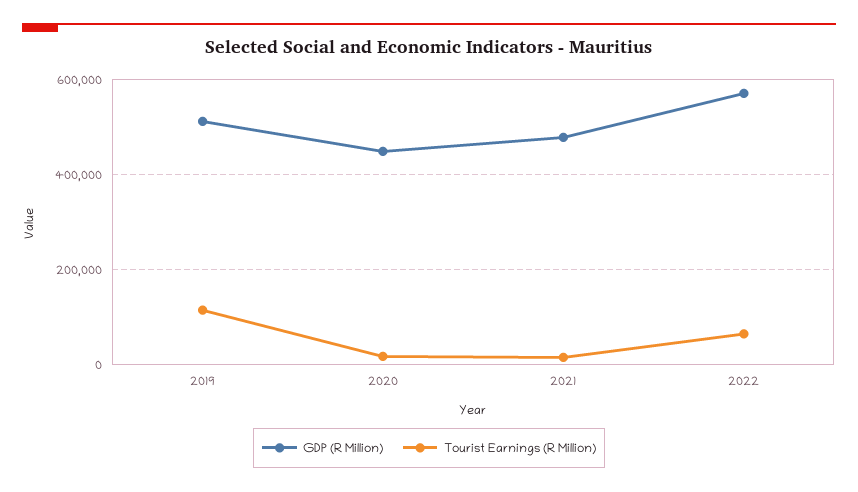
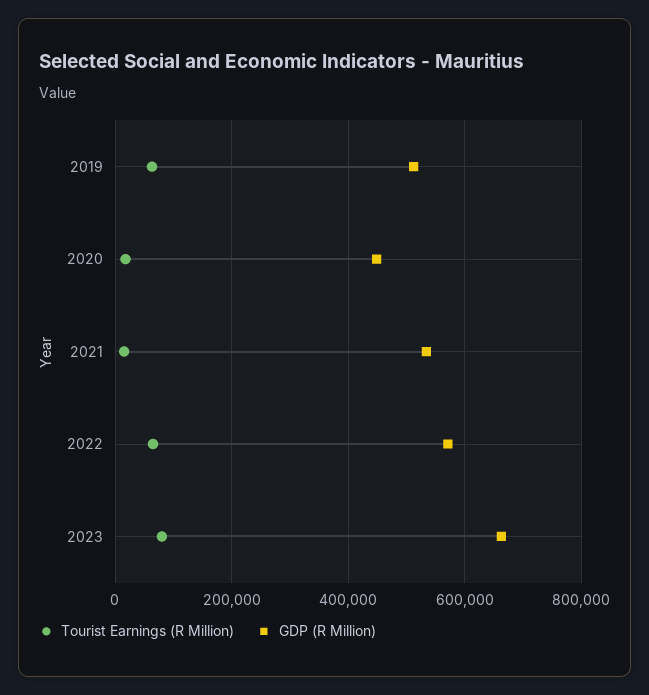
Tourist Earnings (R Million), 2019: 120000 -> 60000
GDP (R Million), 2021: 480000 -> 540000
Tourist Earnings (R Million), 2023: none -> 80000
GDP (R Million), 2023: none -> 660000

